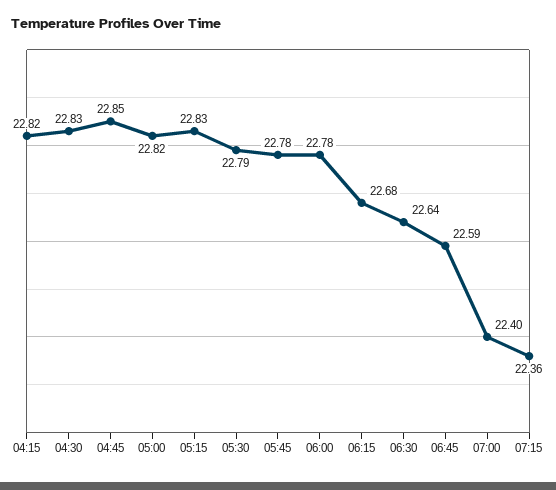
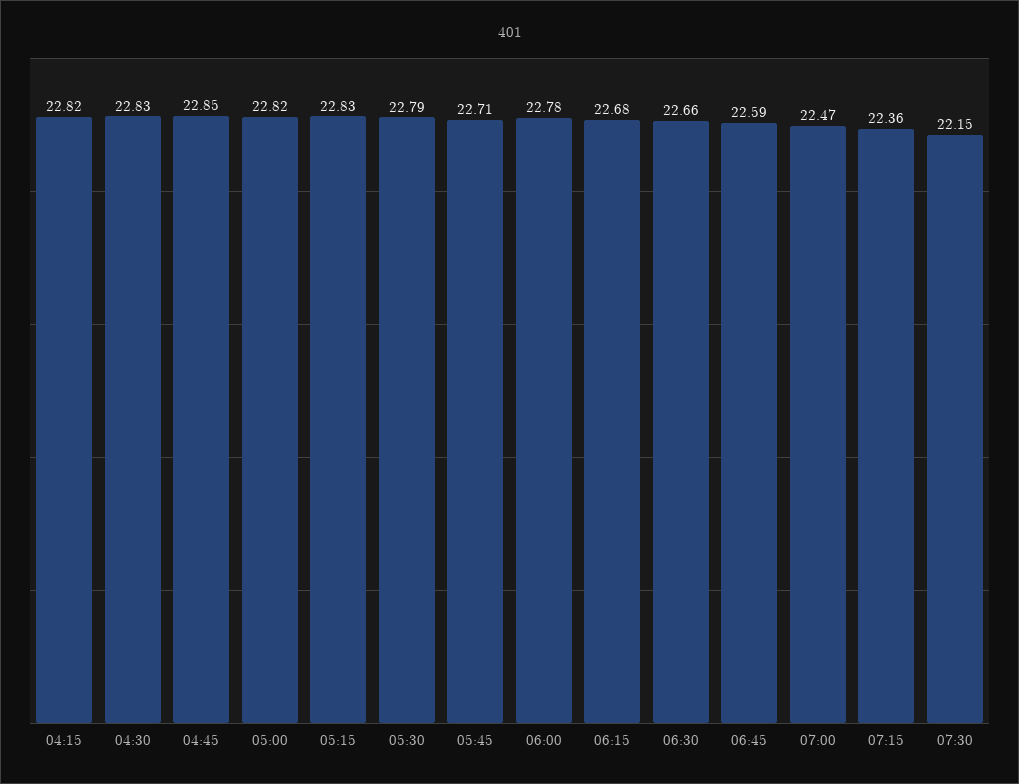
05:45: 22.78 -> 22.71
06:30: 22.64 -> 22.66
07:00: 22.4 -> 22.47
07:30: none -> 22.15

